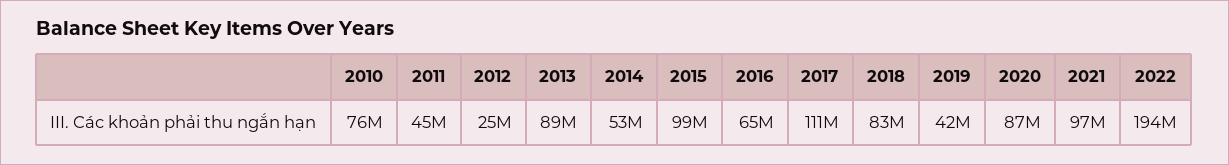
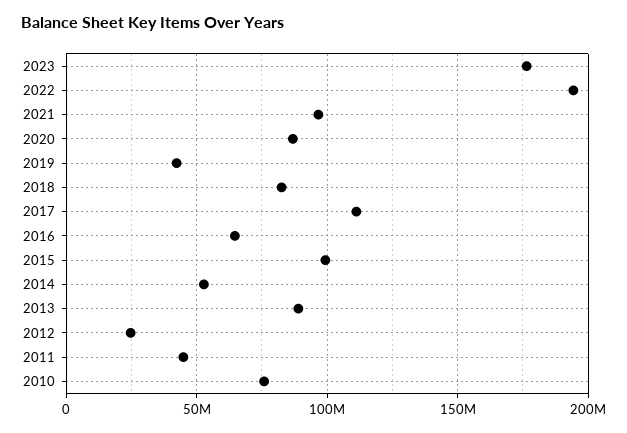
2023: none -> 175000000

